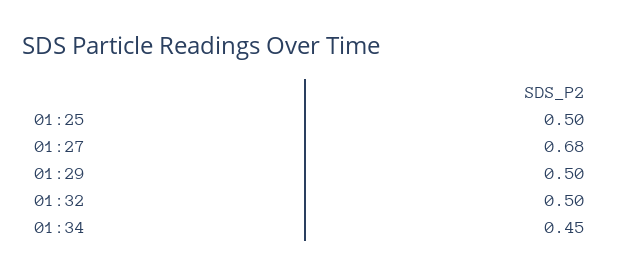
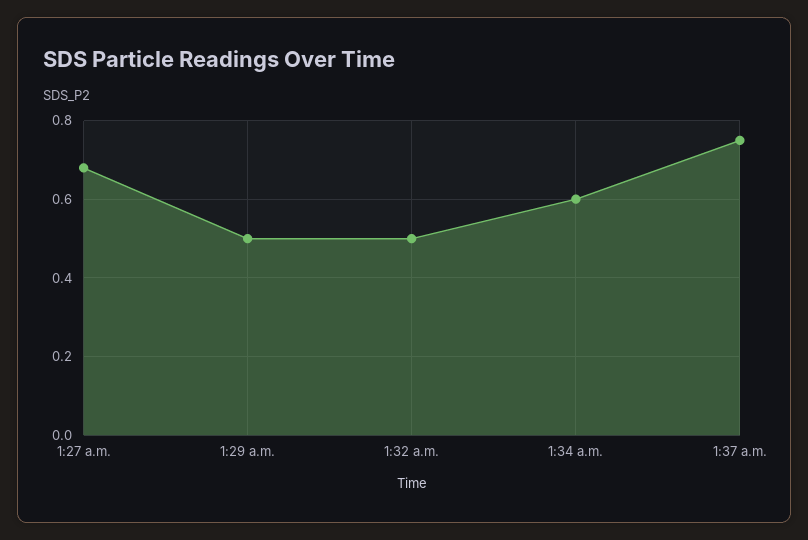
01:25: 0.5 -> none
01:34: 0.45 -> 0.6
1:37 a.m.: none -> 0.75

